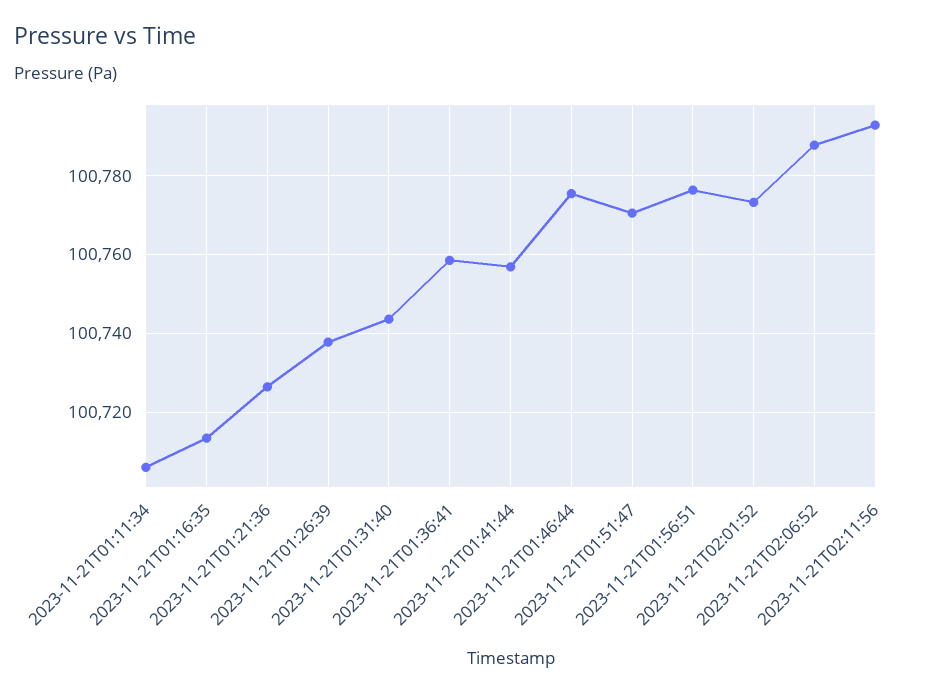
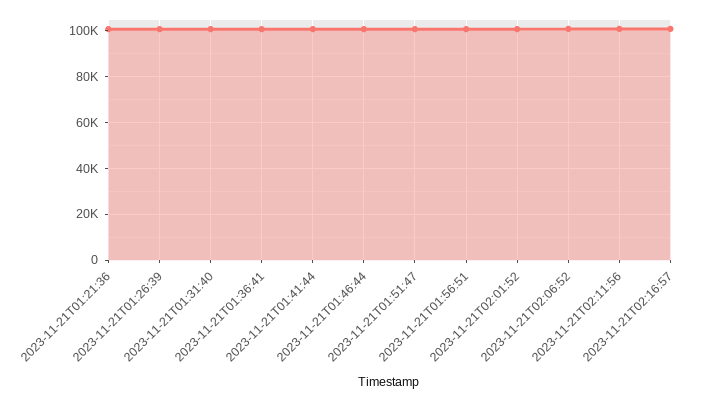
2023-11-21T01:11:34: 100706 -> none
2023-11-21T01:16:35: 100714 -> none
2023-11-21T02:16:57: none -> 100000

